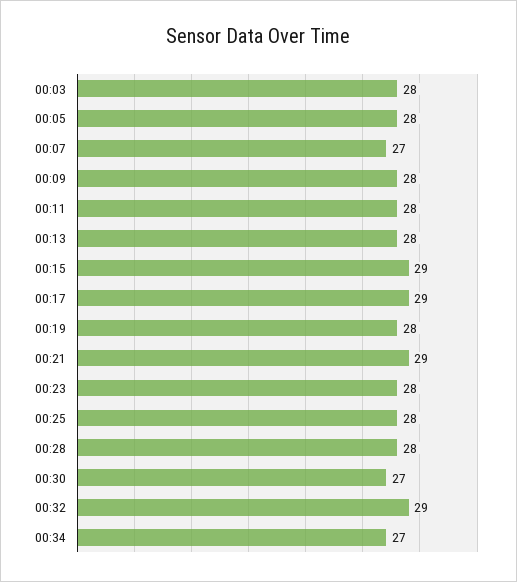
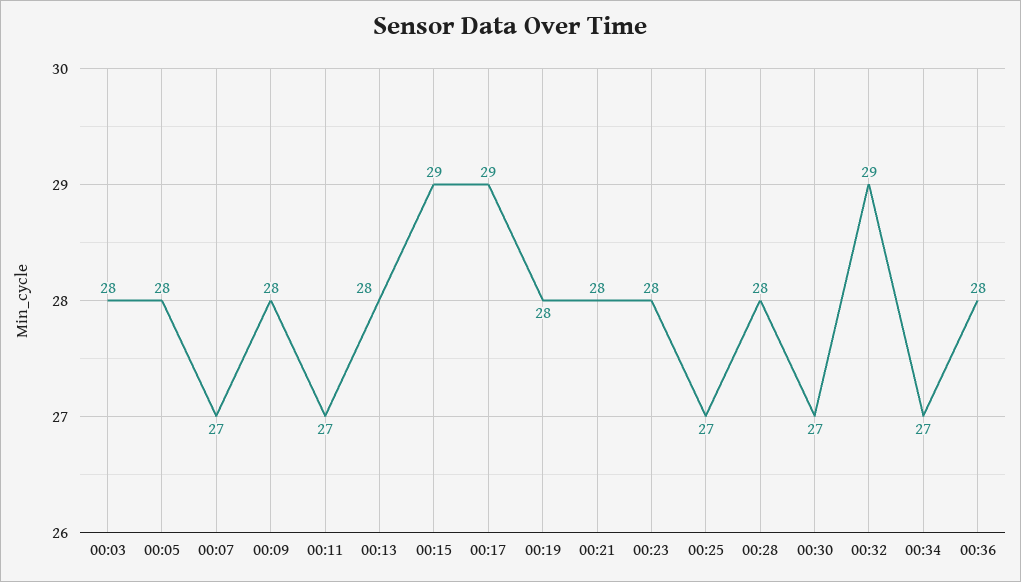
00:11: 28 -> 27
00:21: 29 -> 28
00:25: 28 -> 27
00:36: none -> 28

